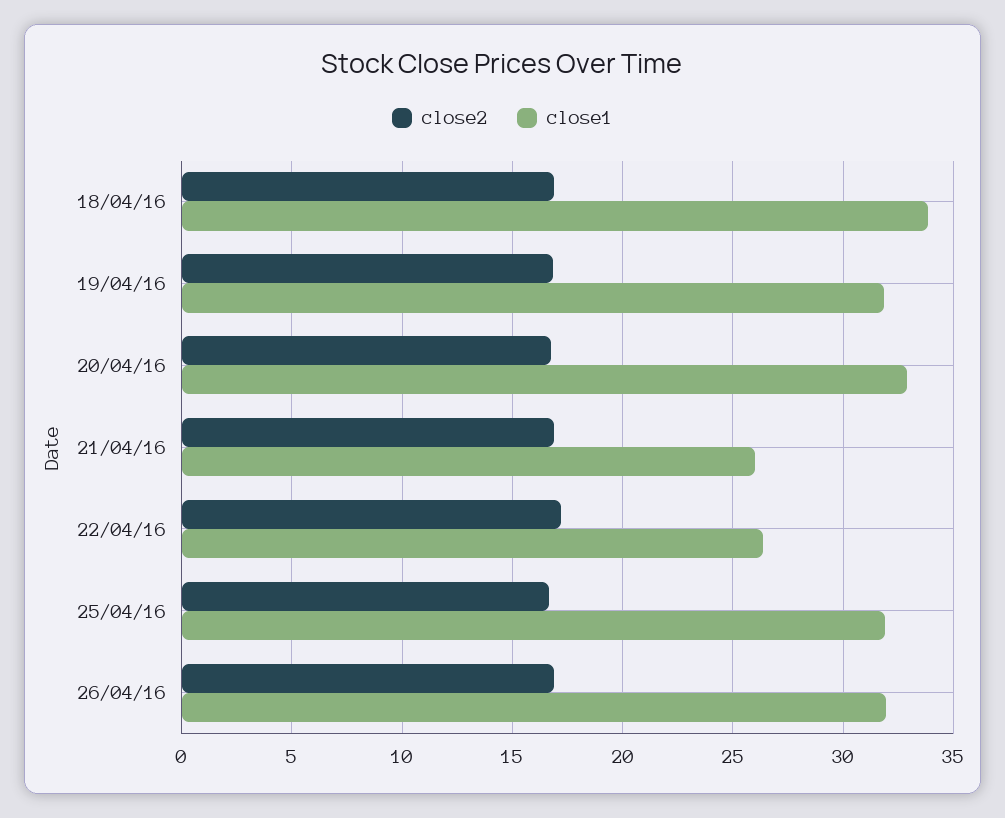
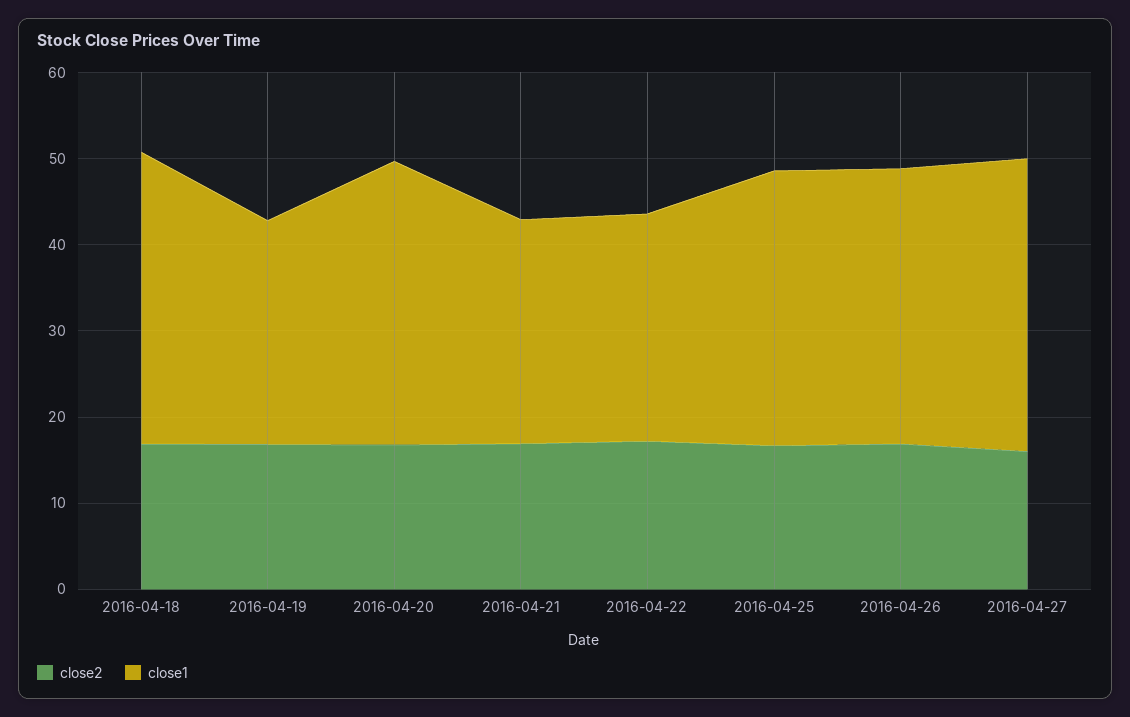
close1, 19/04/16: 32 -> 26
close2, 2016-04-27: none -> 16
close1, 2016-04-27: none -> 34

